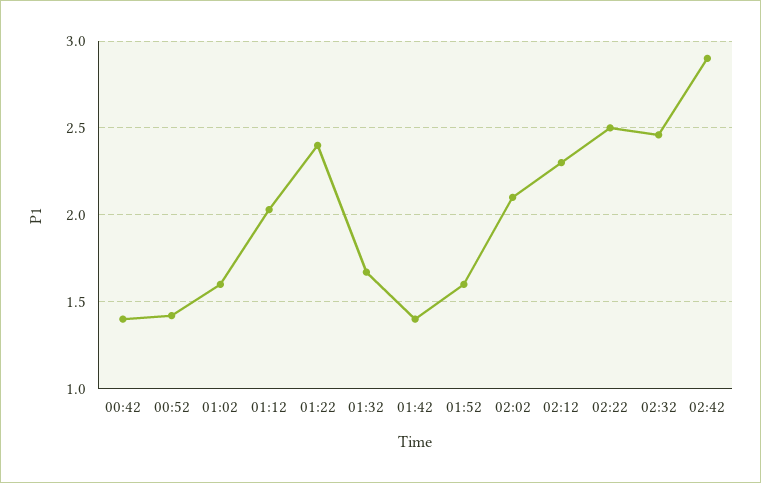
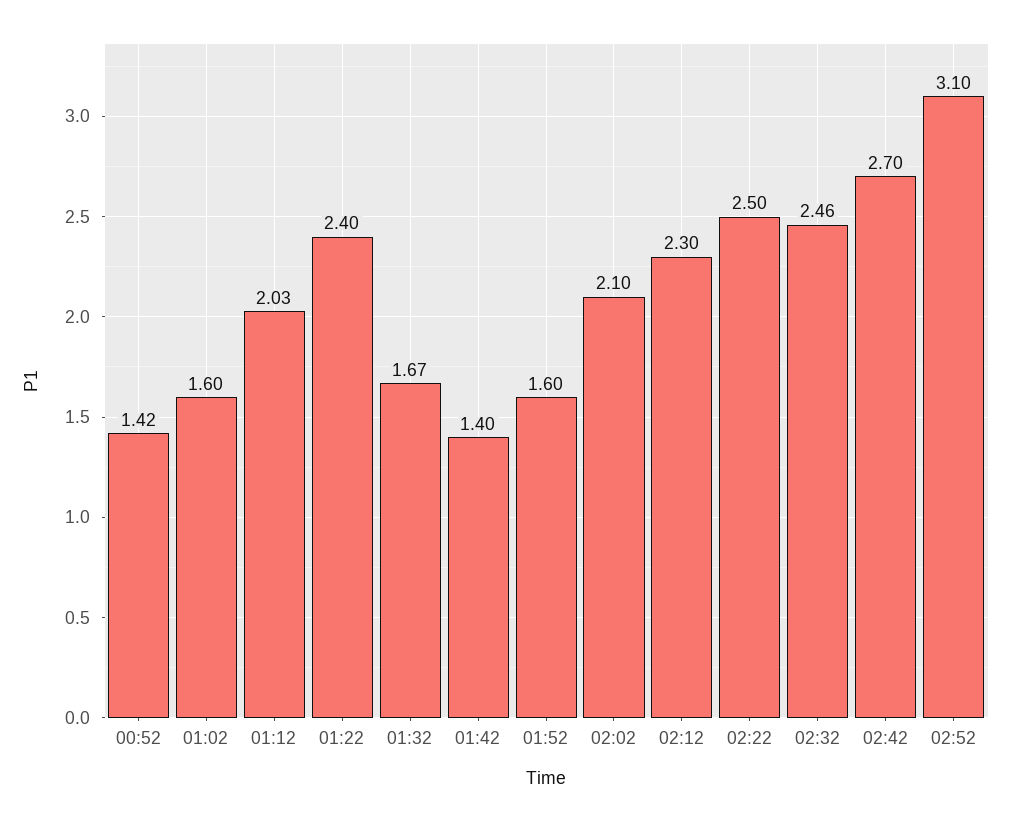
00:42: 1.4 -> none
02:42: 2.9 -> 2.7
02:52: none -> 3.1

